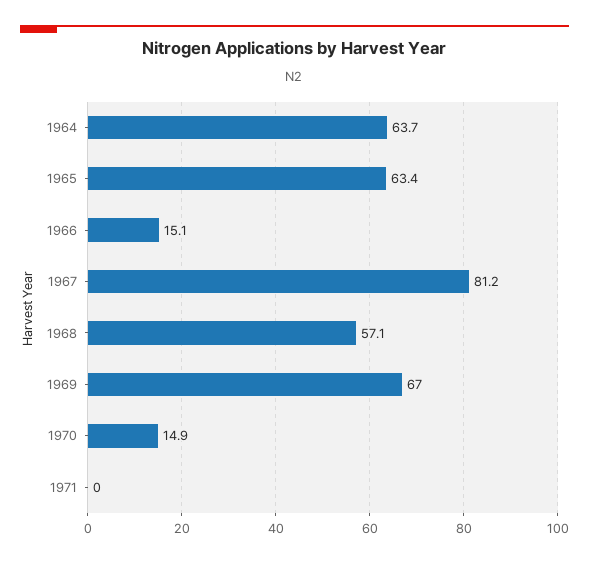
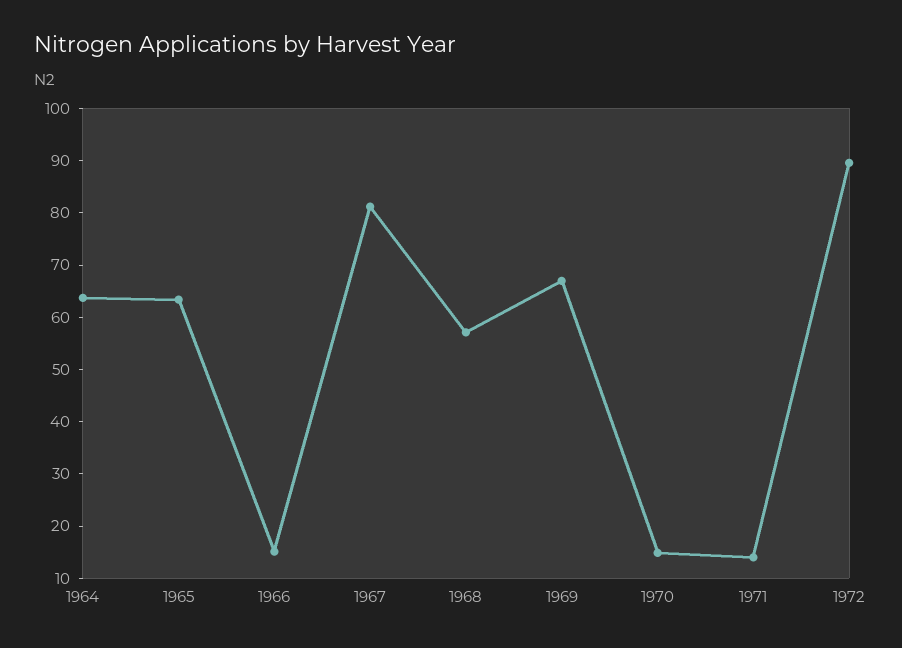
1971: 0 -> 14
1972: none -> 90

